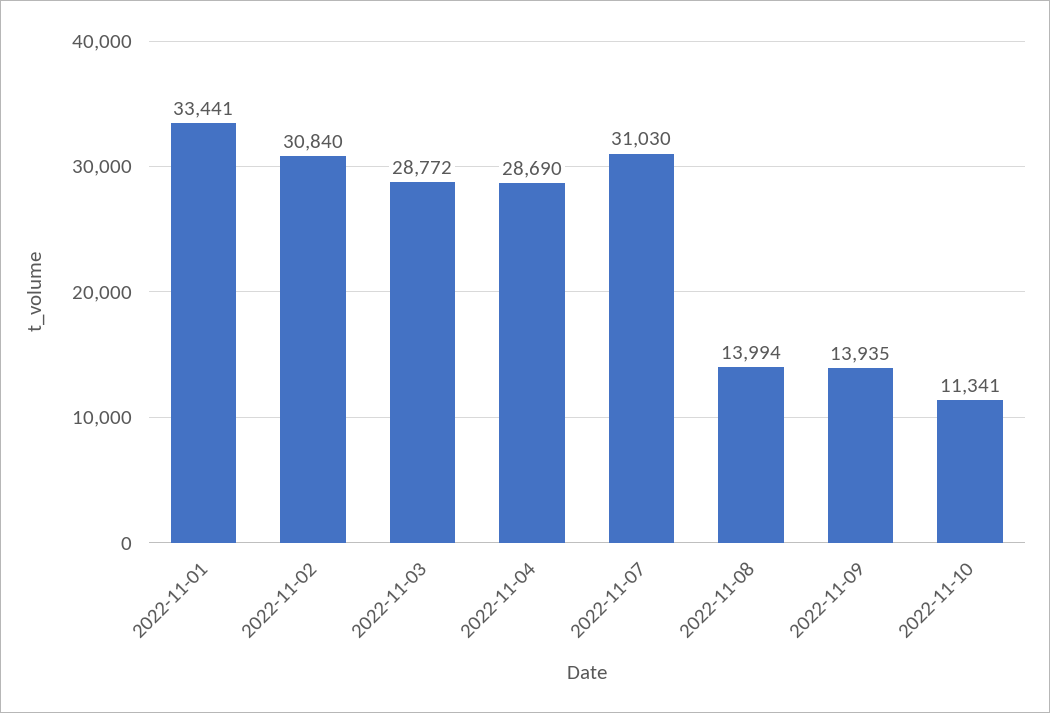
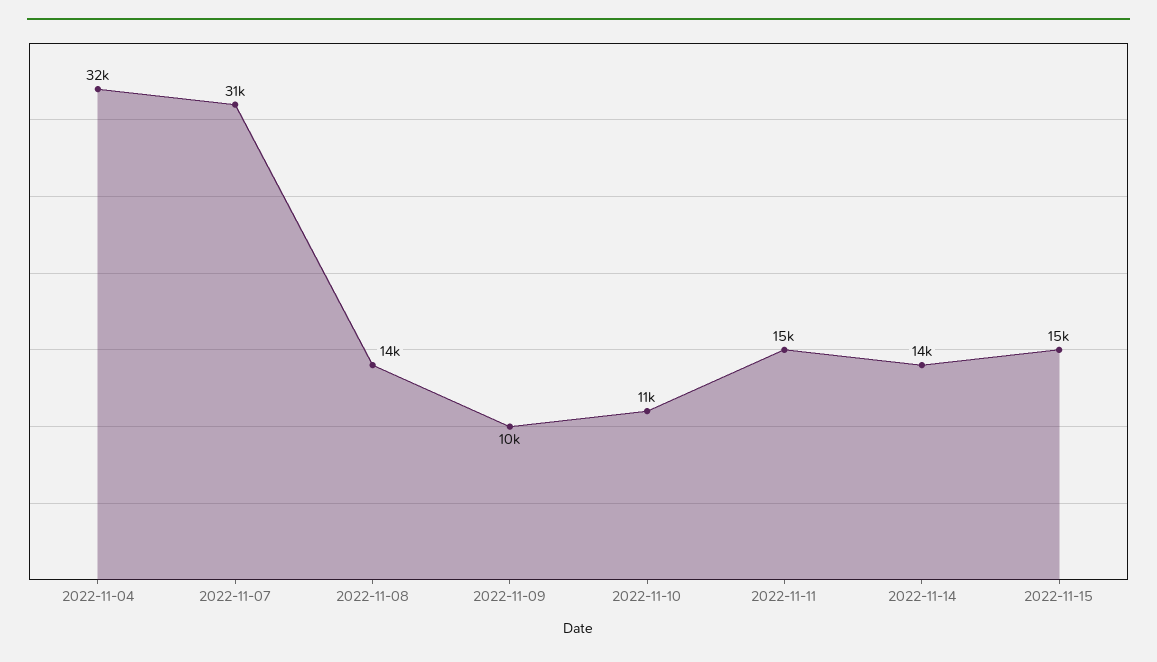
2022-11-01: 33441 -> none
2022-11-02: 30840 -> none
2022-11-03: 28772 -> none
2022-11-04: 28690 -> 32000
2022-11-09: 13935 -> 10000
2022-11-11: none -> 15000
2022-11-14: none -> 14000
2022-11-15: none -> 15000

